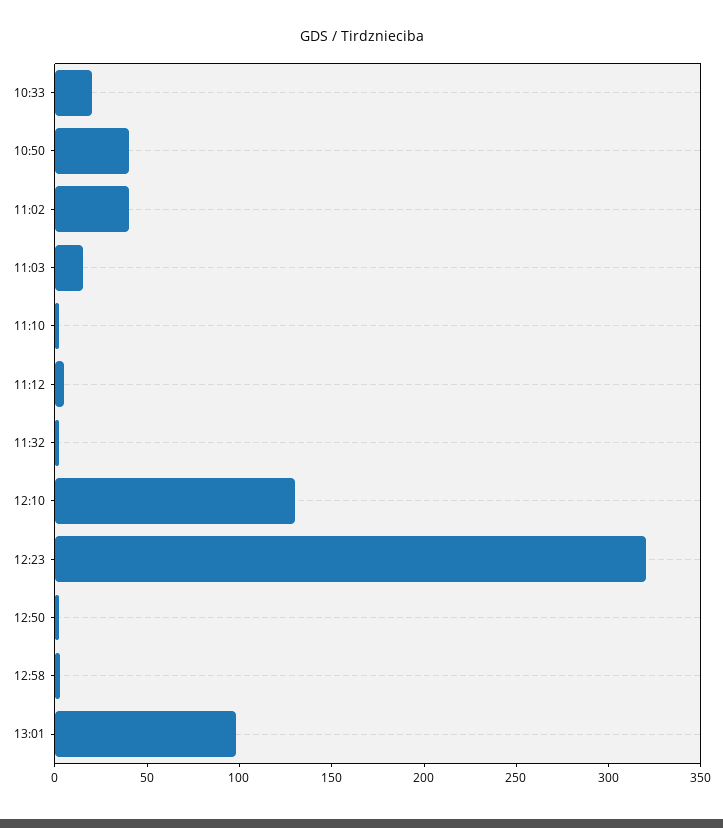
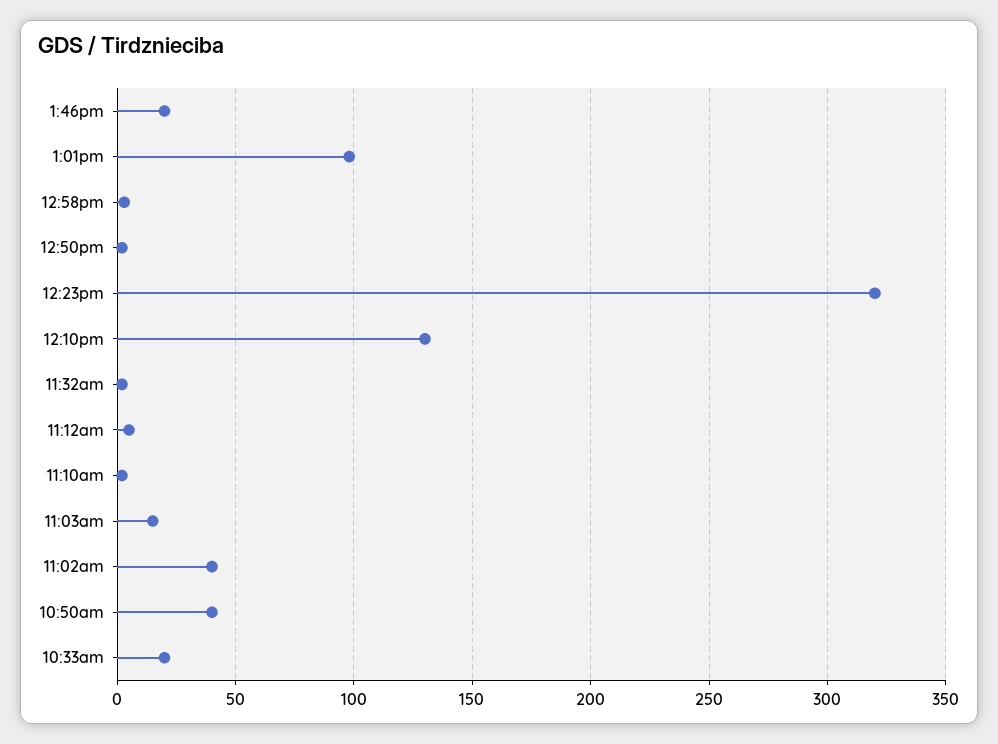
1:46pm: none -> 20

